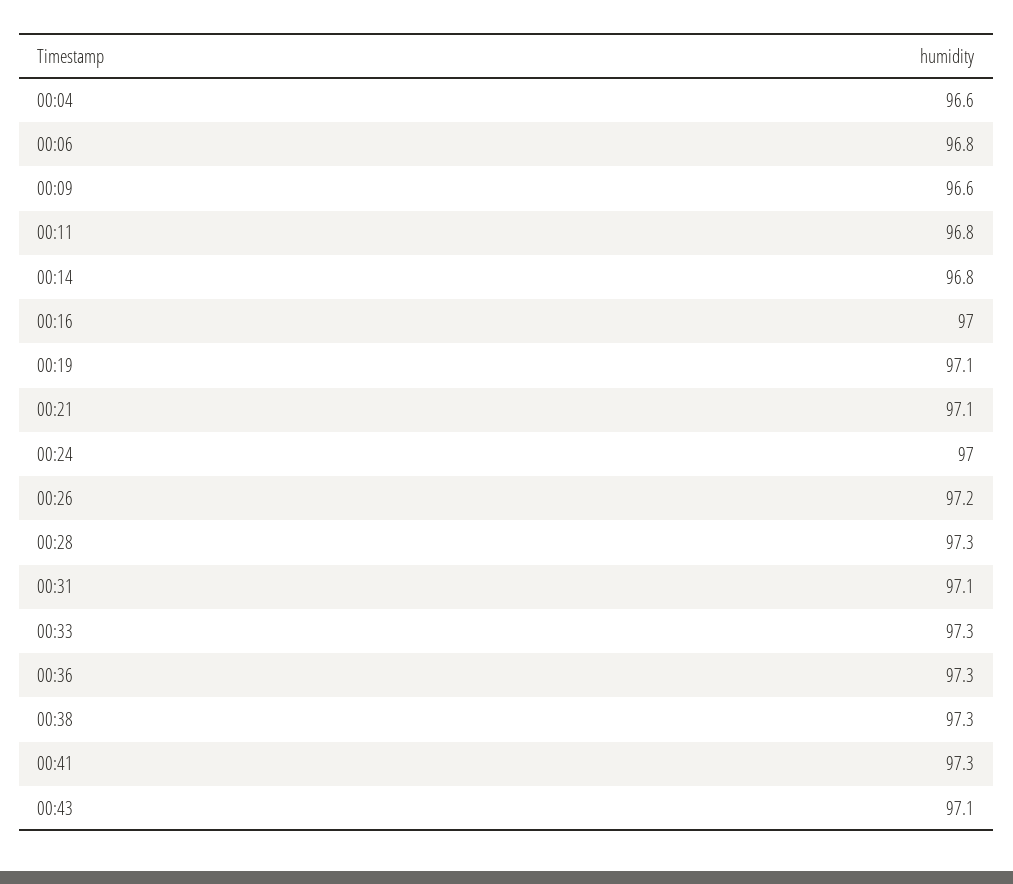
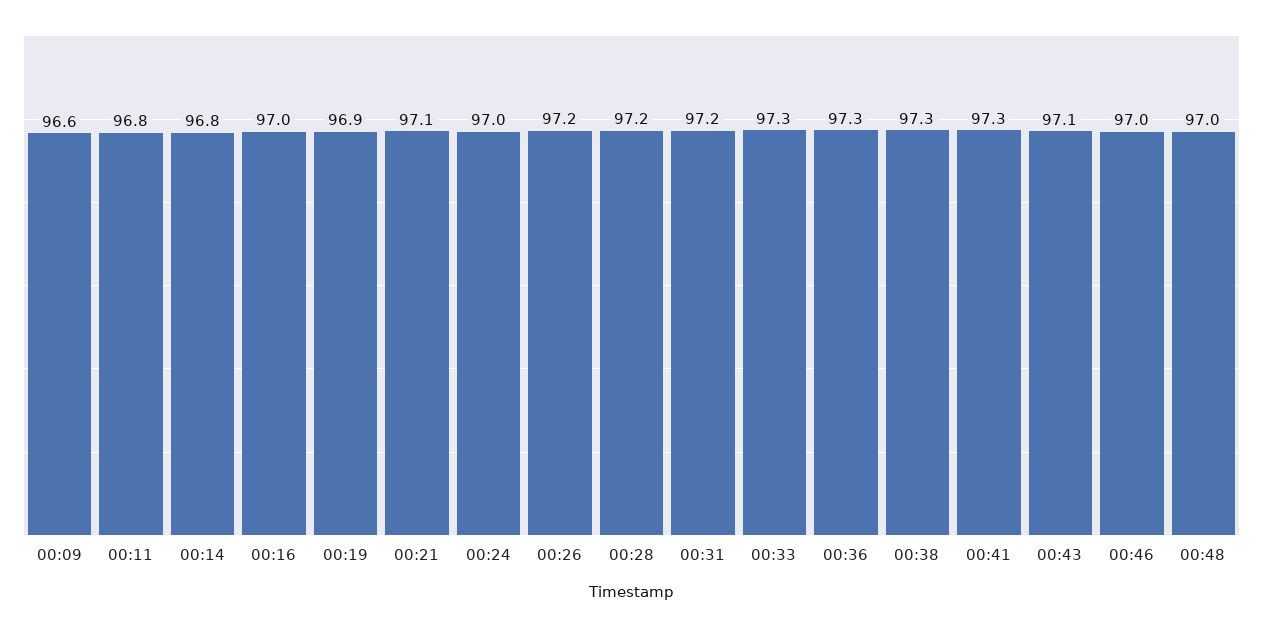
00:04: 96.6 -> none
00:06: 96.8 -> none
00:19: 97.1 -> 96.9
00:28: 97.3 -> 97.2
00:31: 97.1 -> 97.2
00:46: none -> 97
00:48: none -> 97

